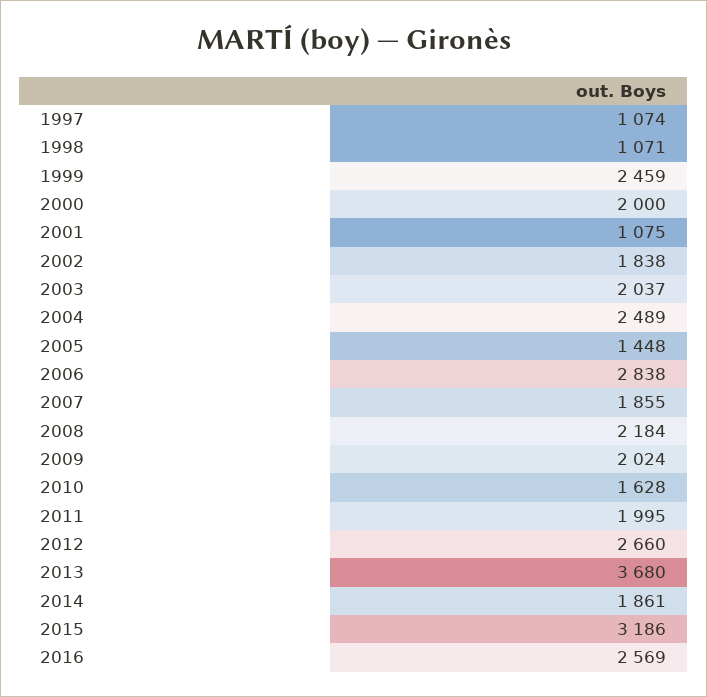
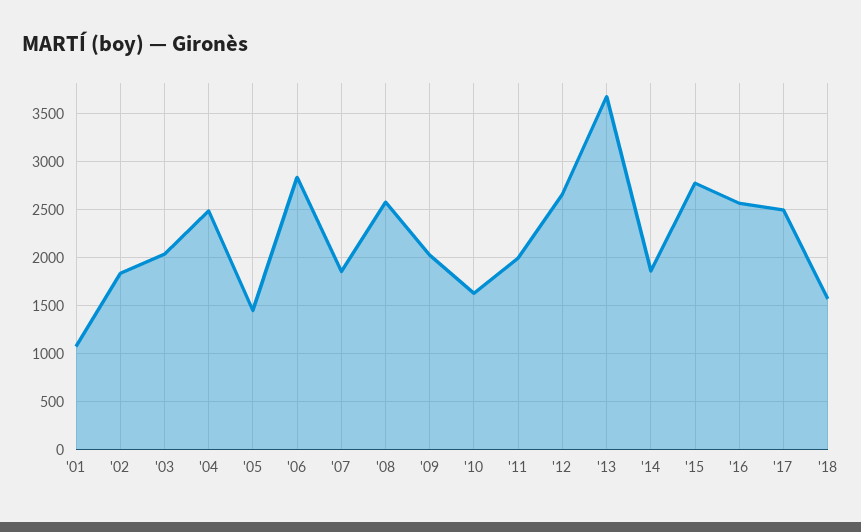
1997: 1074 -> none
1998: 1071 -> none
1999: 2459 -> none
2000: 2000 -> none
2008: 2184 -> 2600
2015: 3186 -> 2800
'17: none -> 2500
'18: none -> 1600

